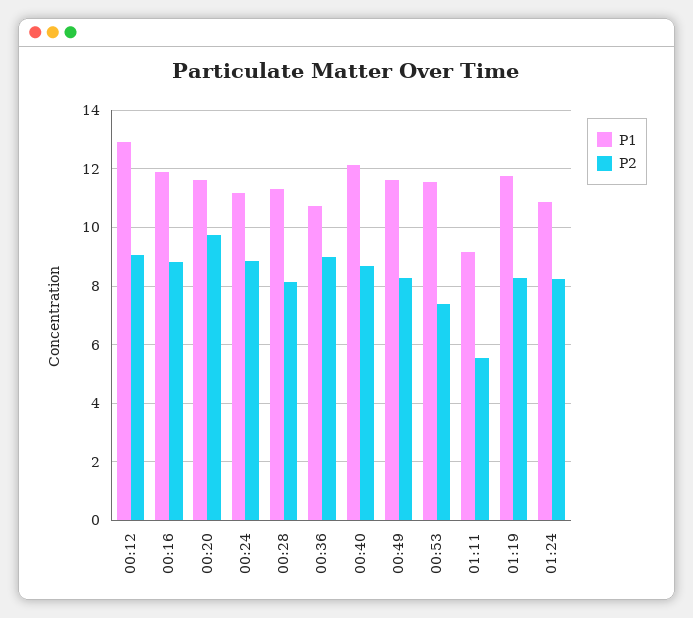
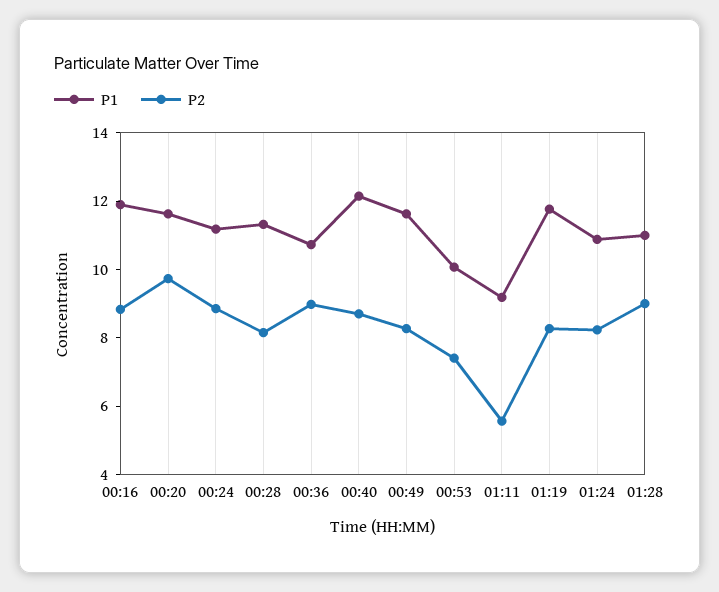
P1, 00:12: 13 -> none
P2, 00:12: 9 -> none
P1, 00:53: 11.5 -> 10
P1, 01:28: none -> 11
P2, 01:28: none -> 9

